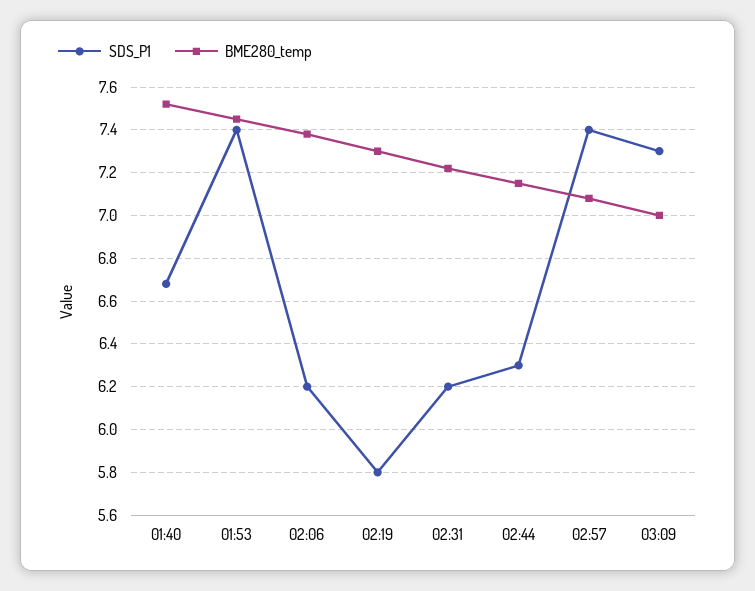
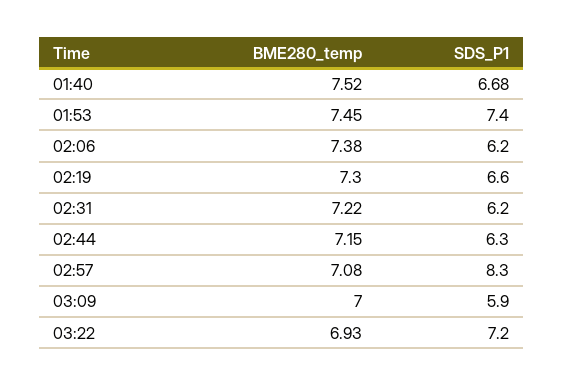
SDS_P1, 02:19: 5.8 -> 6.6
SDS_P1, 02:57: 7.4 -> 8.3
SDS_P1, 03:09: 7.3 -> 5.9
BME280_temp, 03:22: none -> 6.93
SDS_P1, 03:22: none -> 7.2

